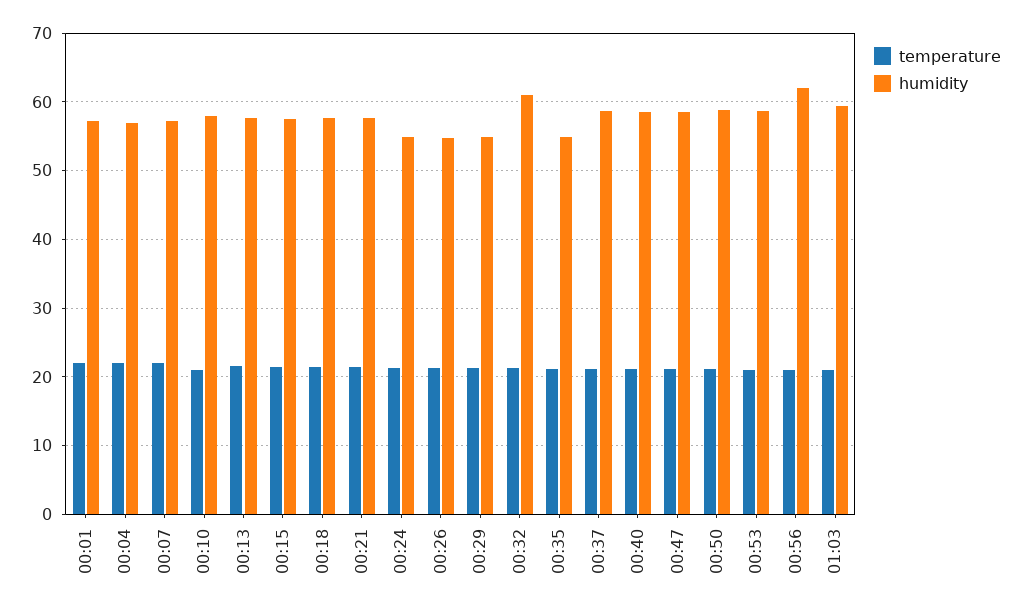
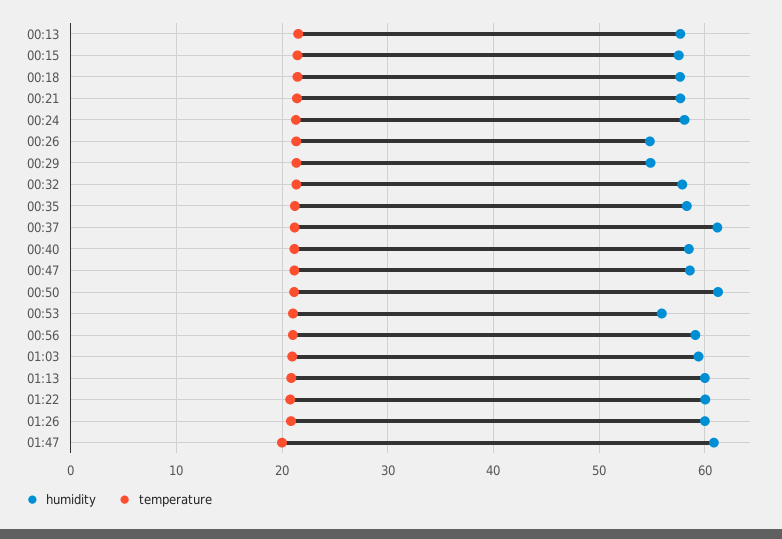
temperature, 00:01: 22 -> none
humidity, 00:01: 57 -> none
temperature, 00:04: 22 -> none
humidity, 00:04: 57 -> none
temperature, 00:07: 22 -> none
humidity, 00:07: 57 -> none
temperature, 00:10: 21 -> none
humidity, 00:10: 58 -> none
humidity, 00:24: 55 -> 58
humidity, 00:32: 61 -> 58
humidity, 00:35: 55 -> 58
humidity, 00:37: 59 -> 61
humidity, 00:50: 59 -> 61
humidity, 00:53: 59 -> 56
humidity, 00:56: 62 -> 59
humidity, 01:13: none -> 60
temperature, 01:13: none -> 21
humidity, 01:22: none -> 60
temperature, 01:22: none -> 21
humidity, 01:26: none -> 60
temperature, 01:26: none -> 21
humidity, 01:47: none -> 61
temperature, 01:47: none -> 20

